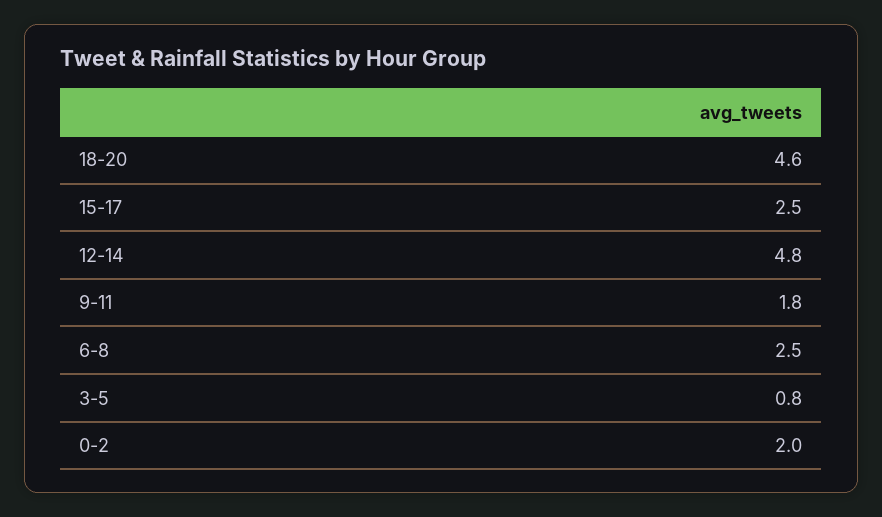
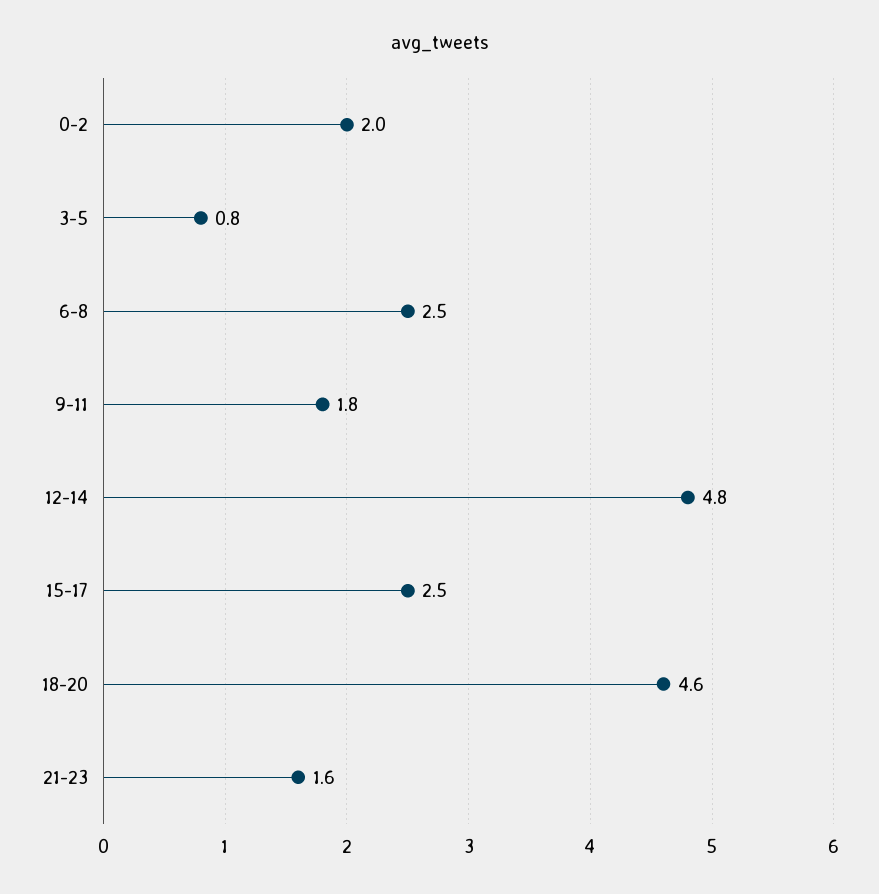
21-23: none -> 1.6

